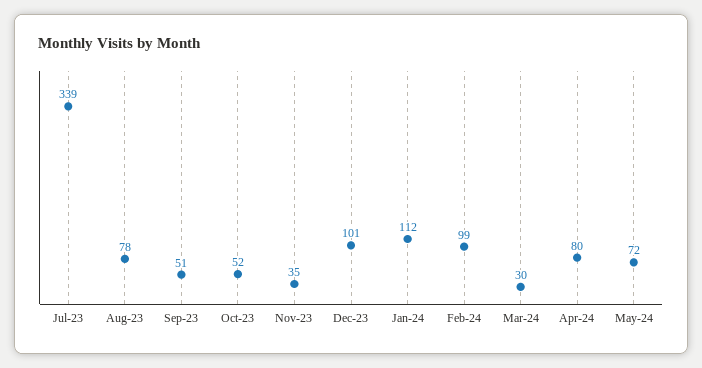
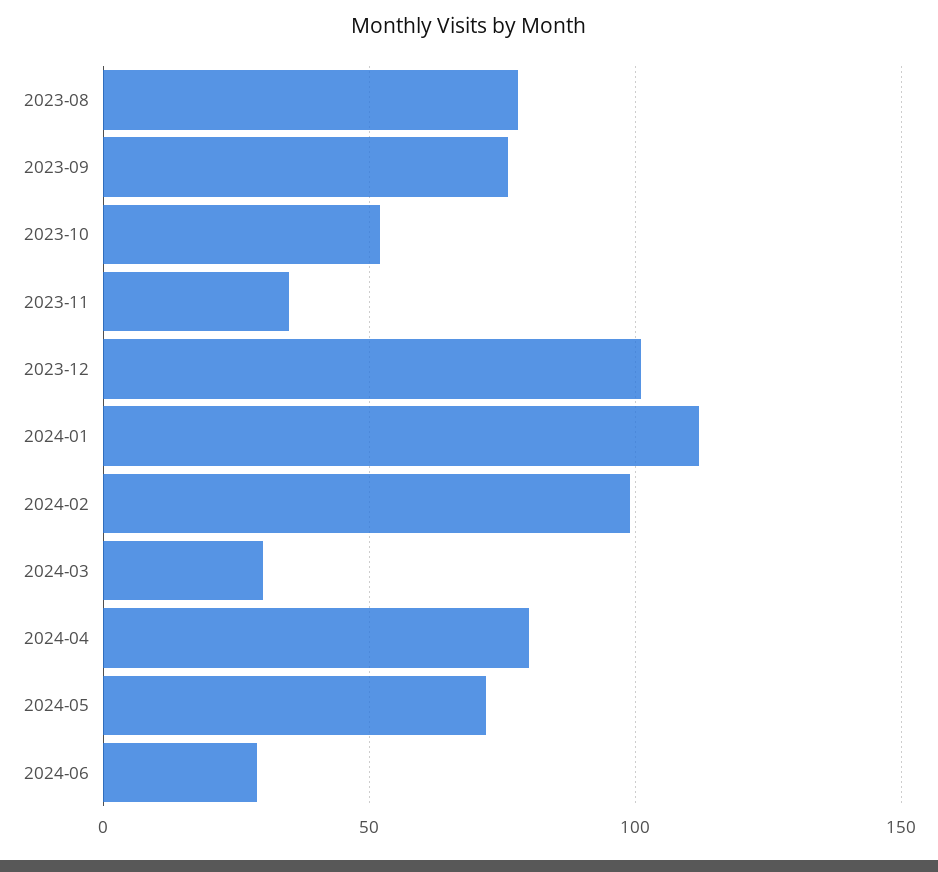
Jul-23: 339 -> none
Sep-23: 51 -> 75
2024-06: none -> 30

